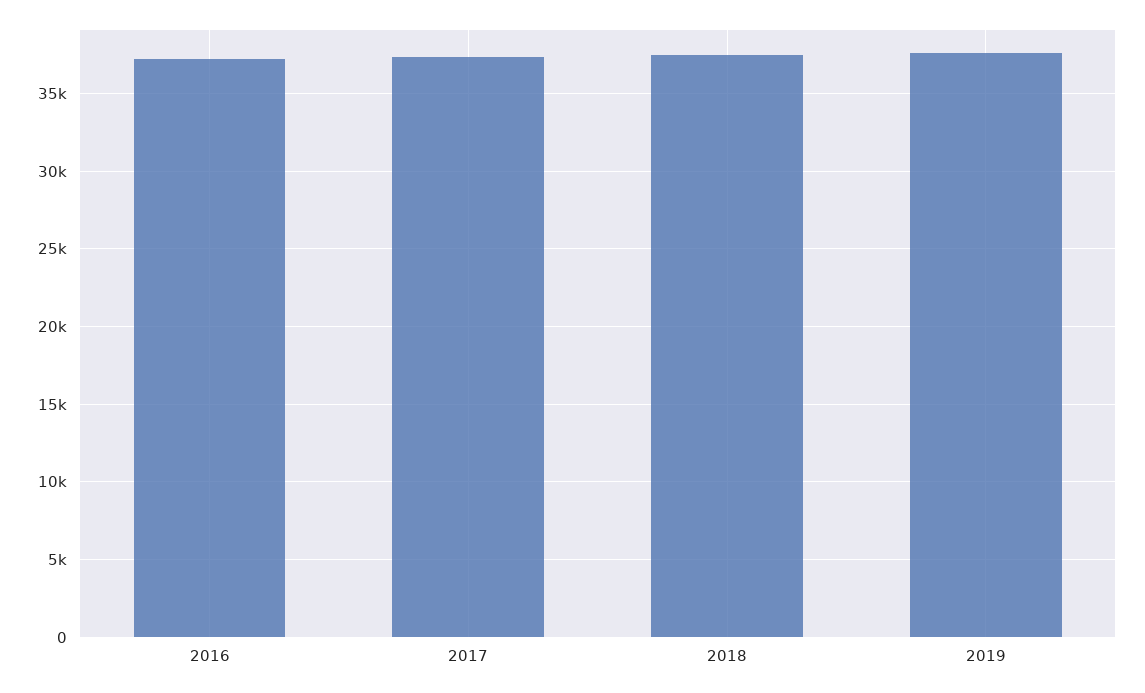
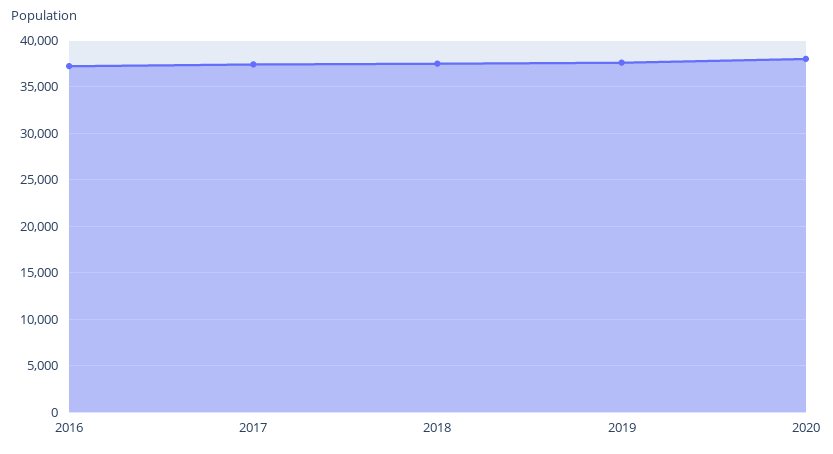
2020: none -> 38000

